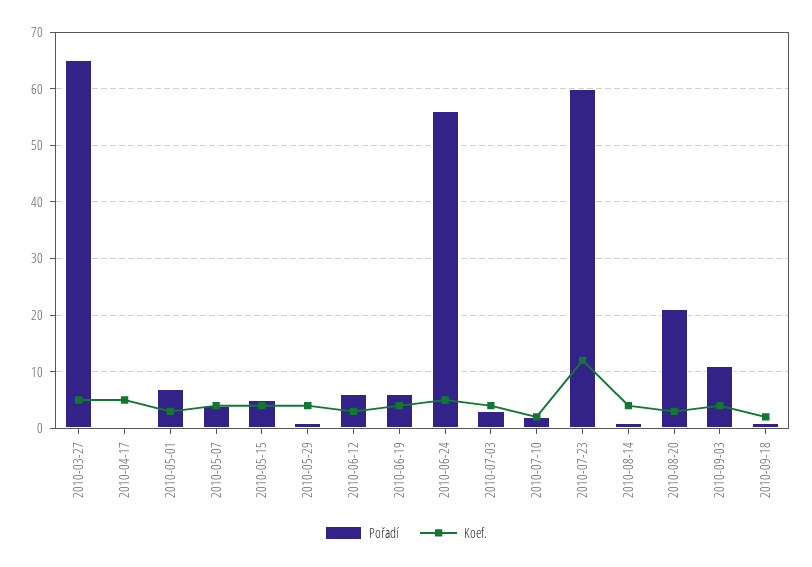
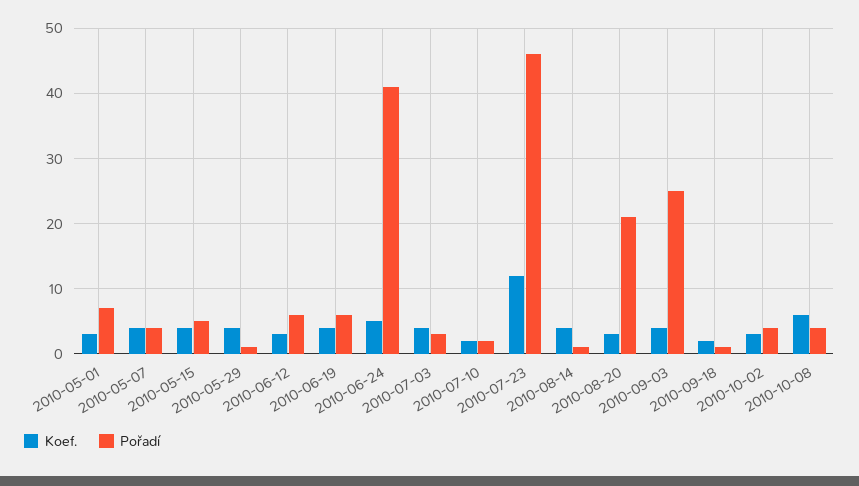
Pořadí, 2010-03-27: 65 -> none
Koef., 2010-03-27: 5 -> none
Pořadí, 2010-04-17: 0 -> none
Koef., 2010-04-17: 5 -> none
Pořadí, 2010-06-24: 55 -> 41
Pořadí, 2010-07-23: 60 -> 46
Pořadí, 2010-09-03: 10 -> 25
Koef., 2010-10-02: none -> 3
Pořadí, 2010-10-02: none -> 4
Koef., 2010-10-08: none -> 6
Pořadí, 2010-10-08: none -> 4

